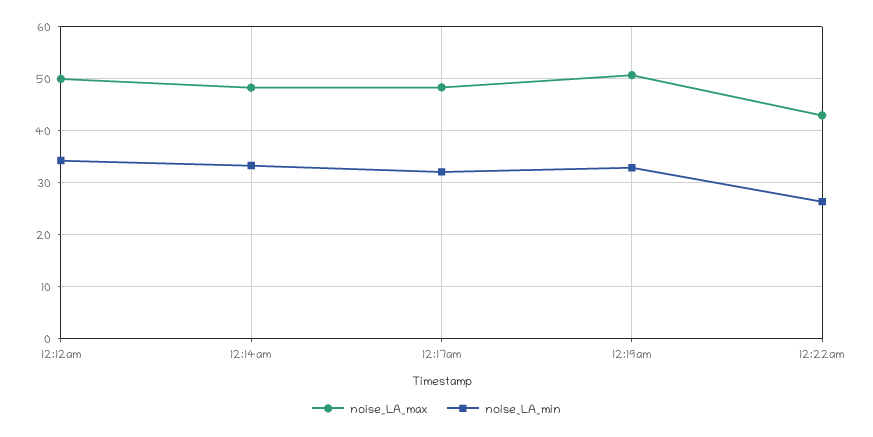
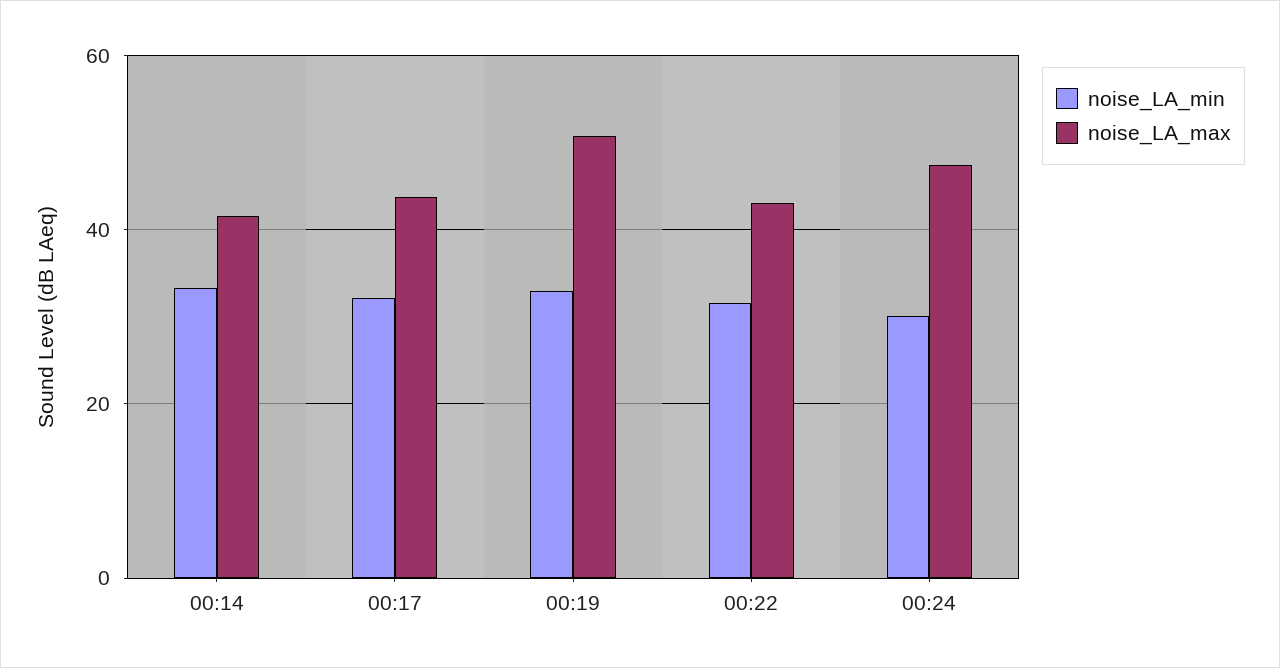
noise_LA_max, 12:12am: 50 -> none
noise_LA_min, 12:12am: 34 -> none
noise_LA_max, 12:14am: 48 -> 42
noise_LA_max, 12:17am: 48 -> 44
noise_LA_min, 12:22am: 26 -> 32
noise_LA_min, 00:24: none -> 30
noise_LA_max, 00:24: none -> 48

